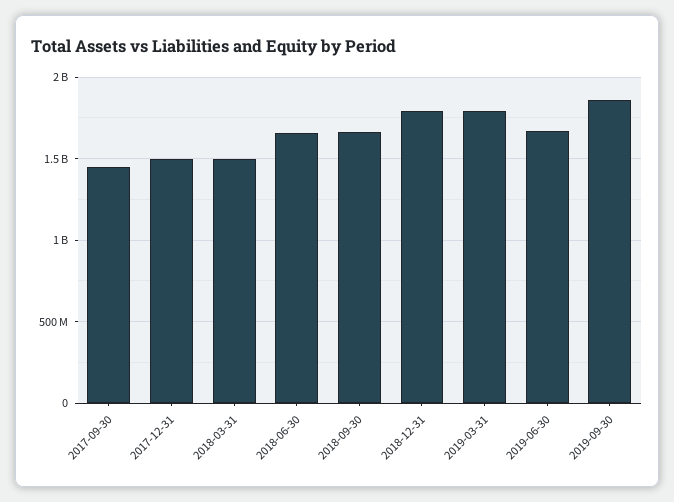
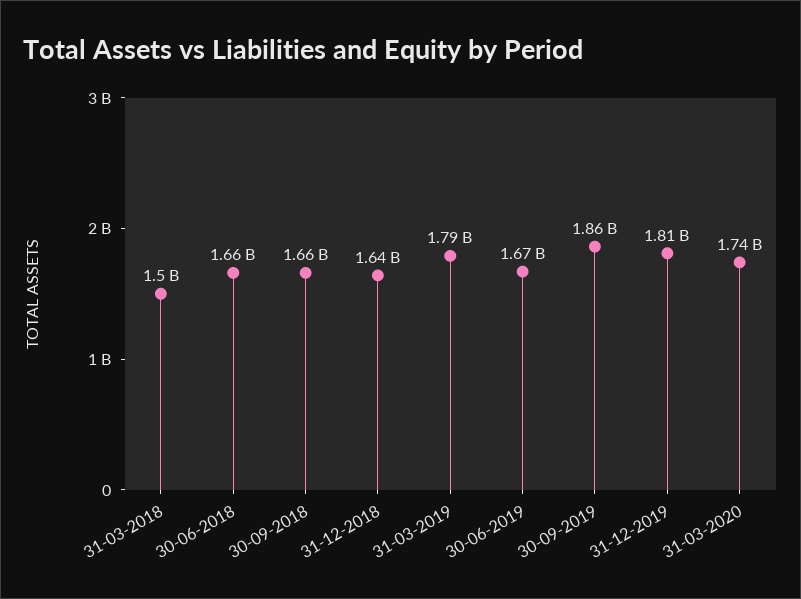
2017-09-30: 1450000000 -> none
2017-12-31: 1500000000 -> none
2018-12-31: 1800000000 -> 1640000000
31-12-2019: none -> 1810000000
31-03-2020: none -> 1740000000

